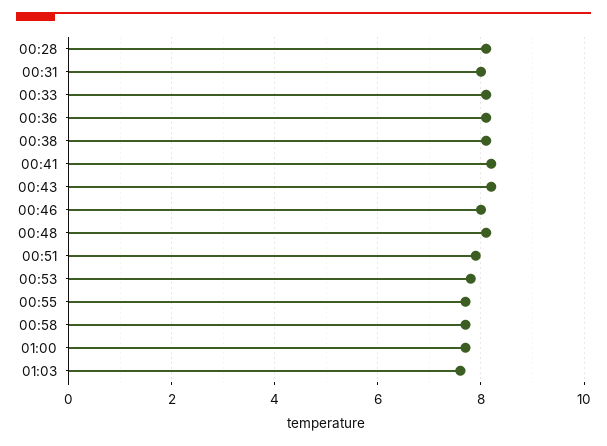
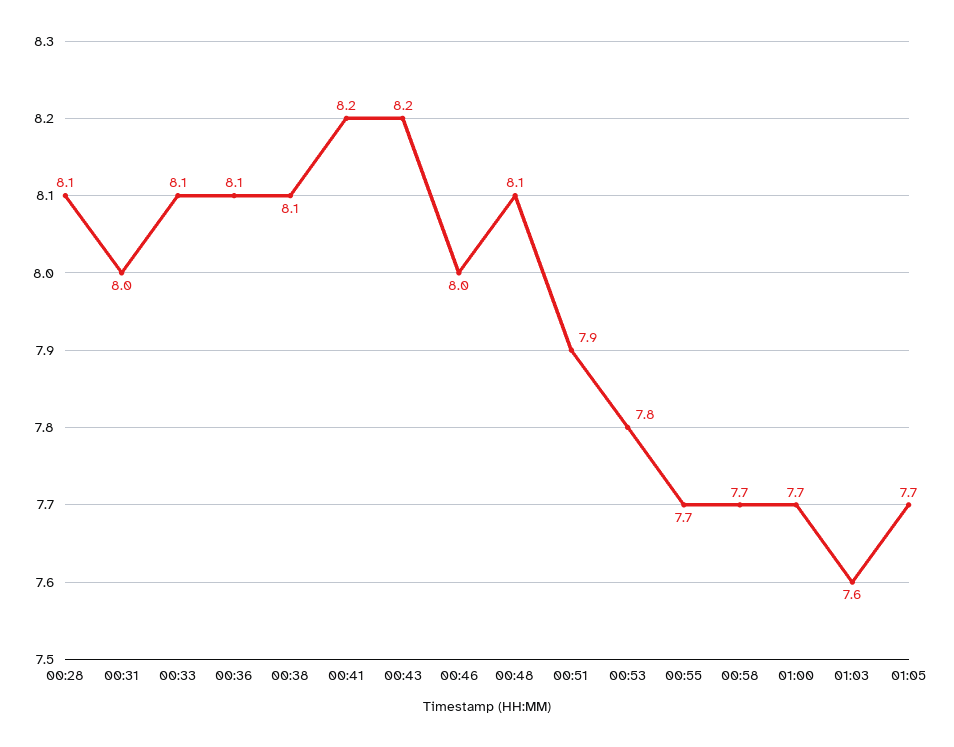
01:05: none -> 7.7

